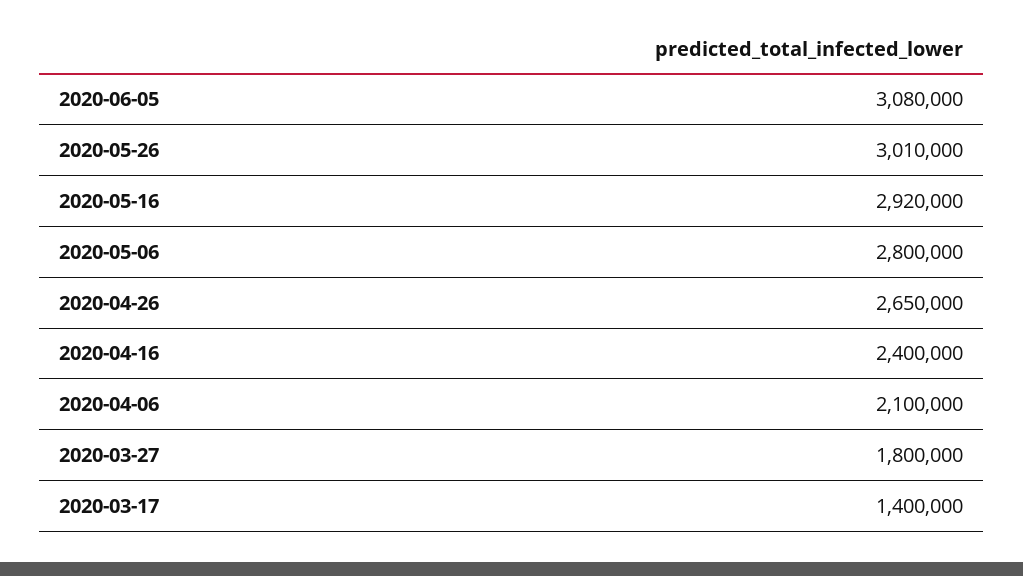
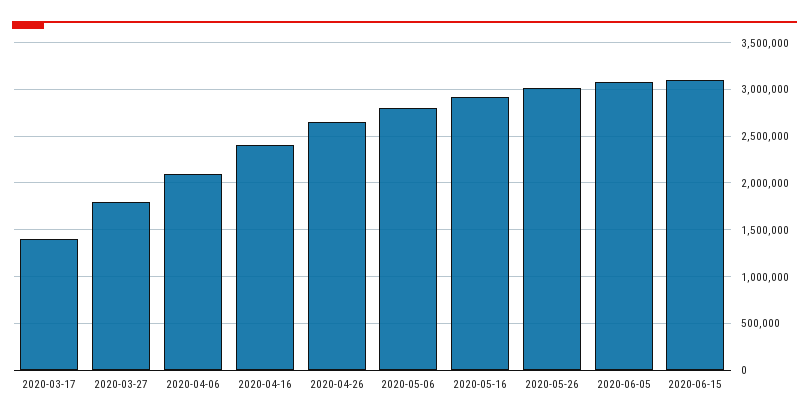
2020-06-15: none -> 3100000

